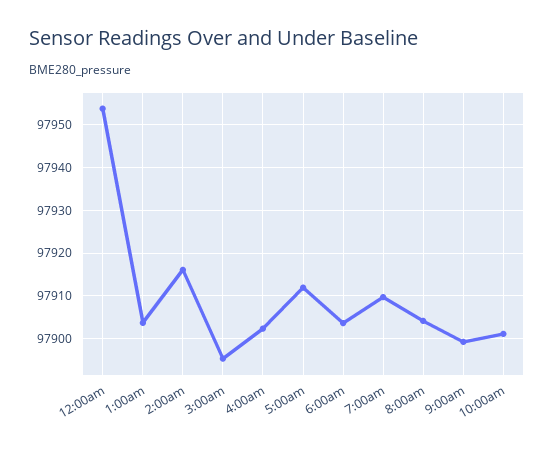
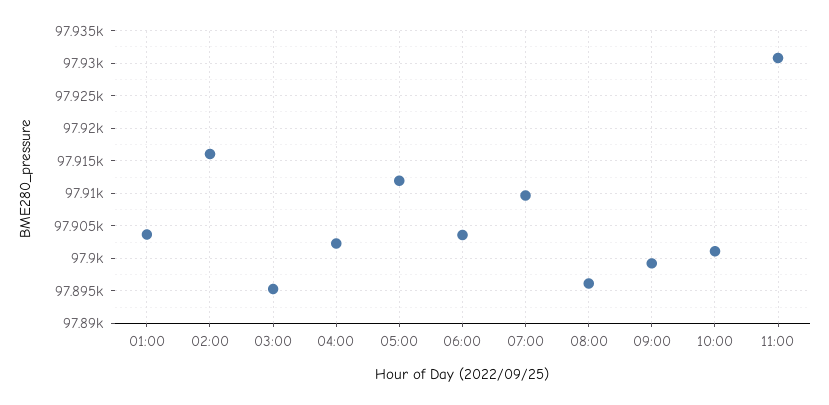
12:00am: 97954 -> none
8:00am: 97904 -> 97896
11:00: none -> 97931

